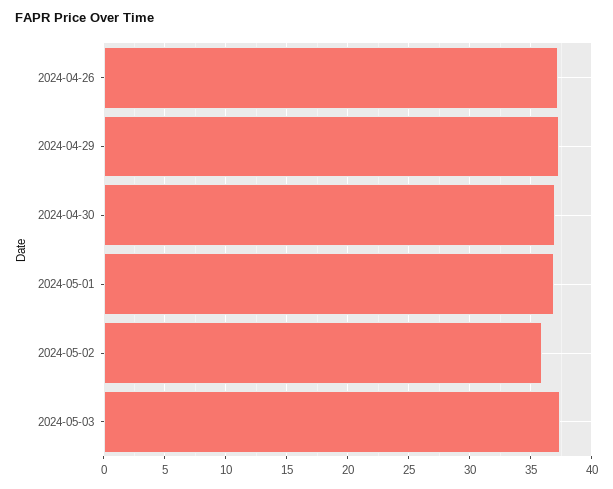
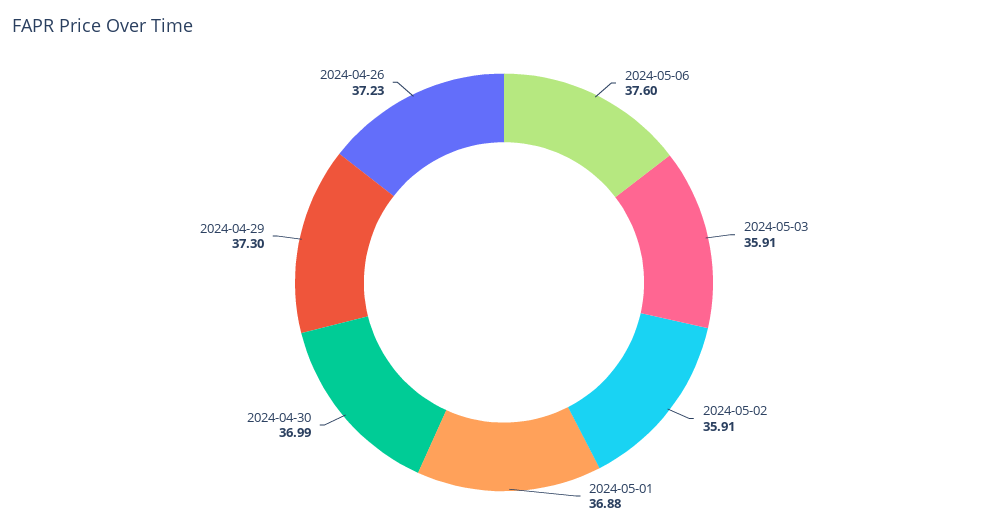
2024-05-03: 37.5 -> 35.91
2024-05-06: none -> 37.6

